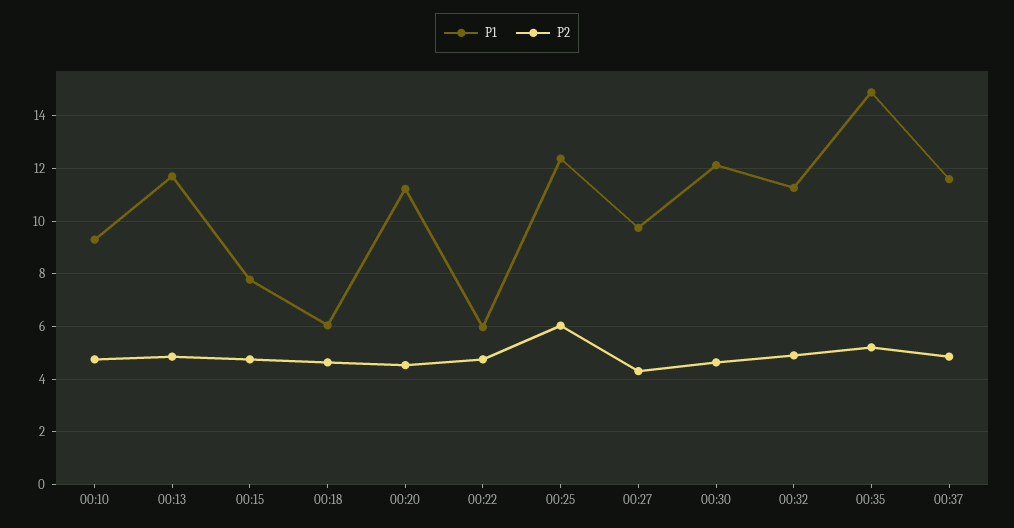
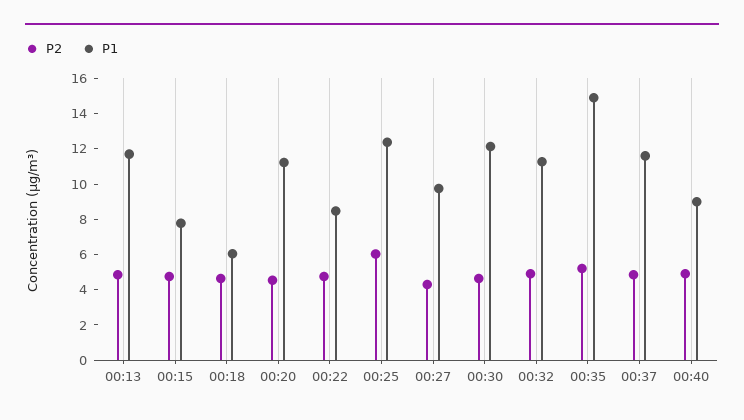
P1, 00:10: 9.25 -> none
P2, 00:10: 4.75 -> none
P1, 00:22: 6 -> 8.5
P2, 00:40: none -> 5
P1, 00:40: none -> 9

